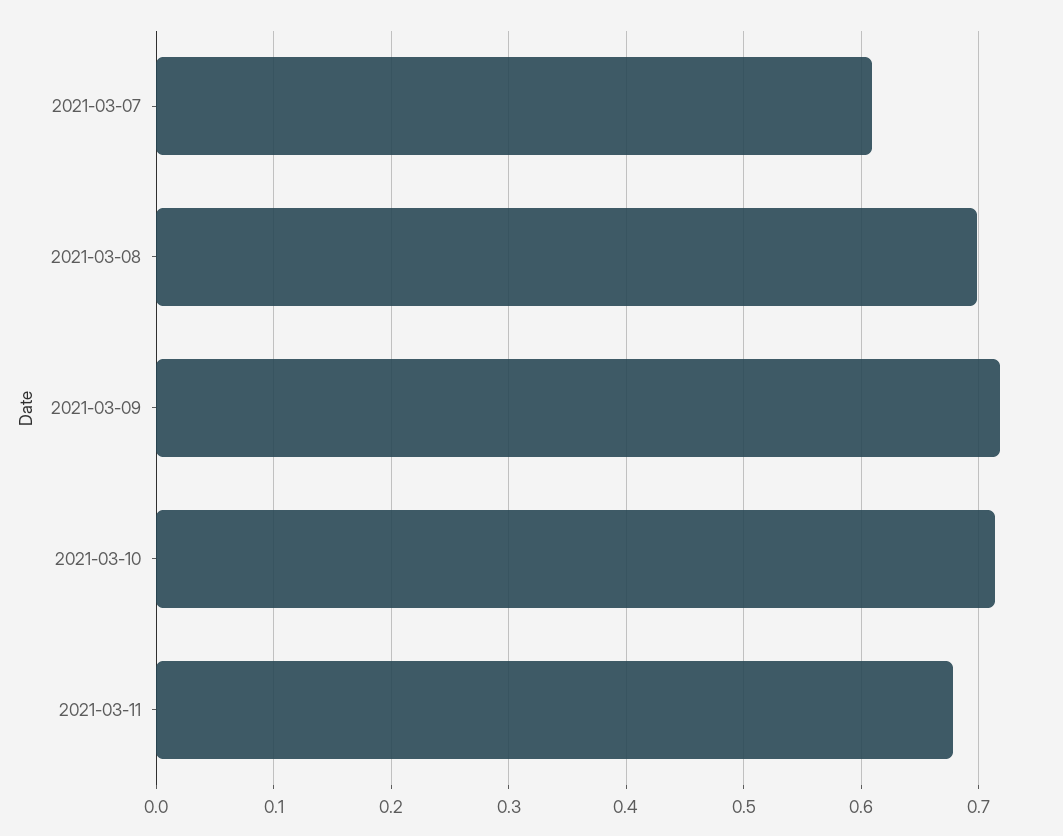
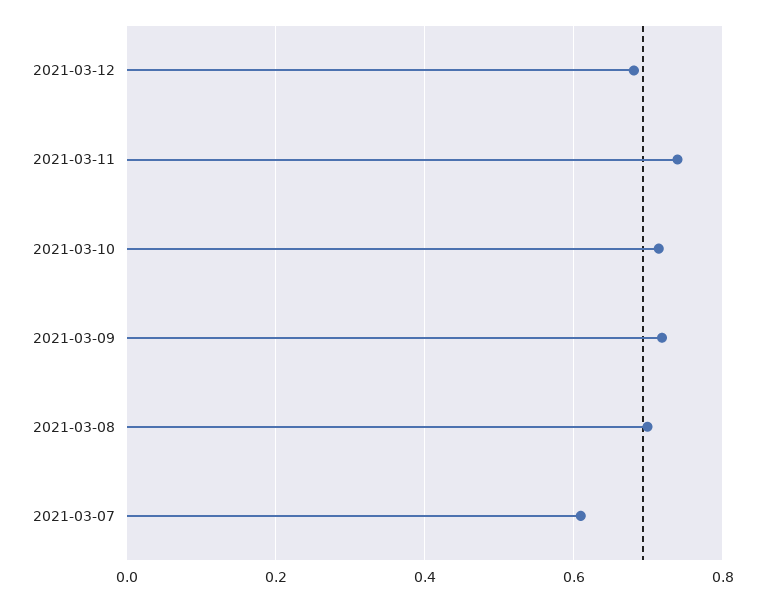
2021-03-11: 0.68 -> 0.74
2021-03-12: none -> 0.68

